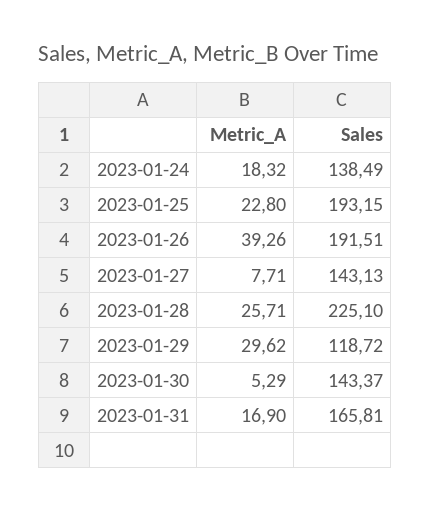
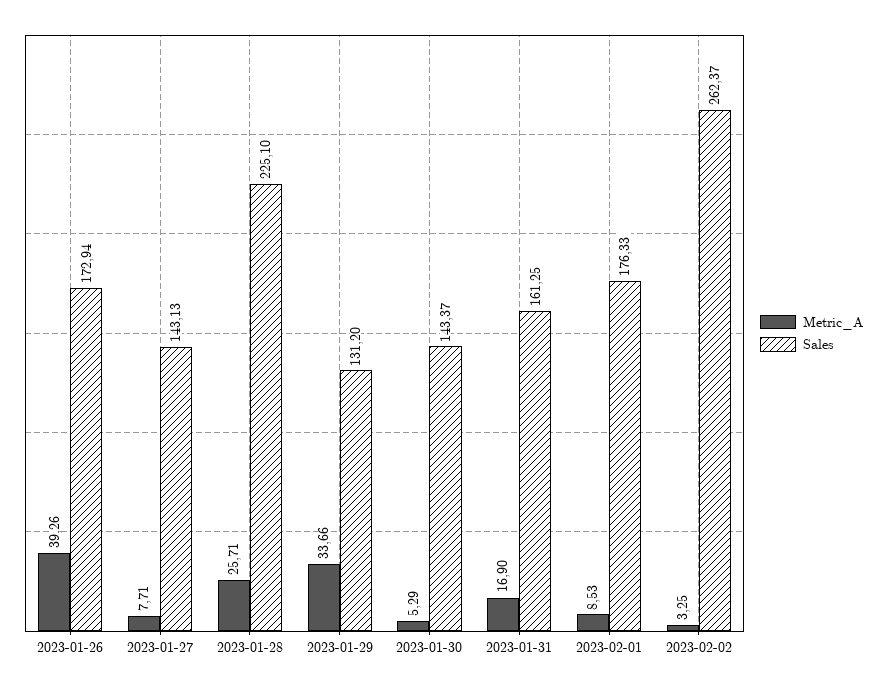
Metric_A, 2023-01-24: 18.32 -> none
Sales, 2023-01-24: 138.49 -> none
Metric_A, 2023-01-25: 22.8 -> none
Sales, 2023-01-25: 193.15 -> none
Sales, 2023-01-26: 191.51 -> 172.94
Metric_A, 2023-01-29: 29.62 -> 33.66
Sales, 2023-01-29: 118.72 -> 131.2
Sales, 2023-01-31: 165.81 -> 161.25
Metric_A, 2023-02-01: none -> 8.53
Sales, 2023-02-01: none -> 176.33
Metric_A, 2023-02-02: none -> 3.25
Sales, 2023-02-02: none -> 262.37

